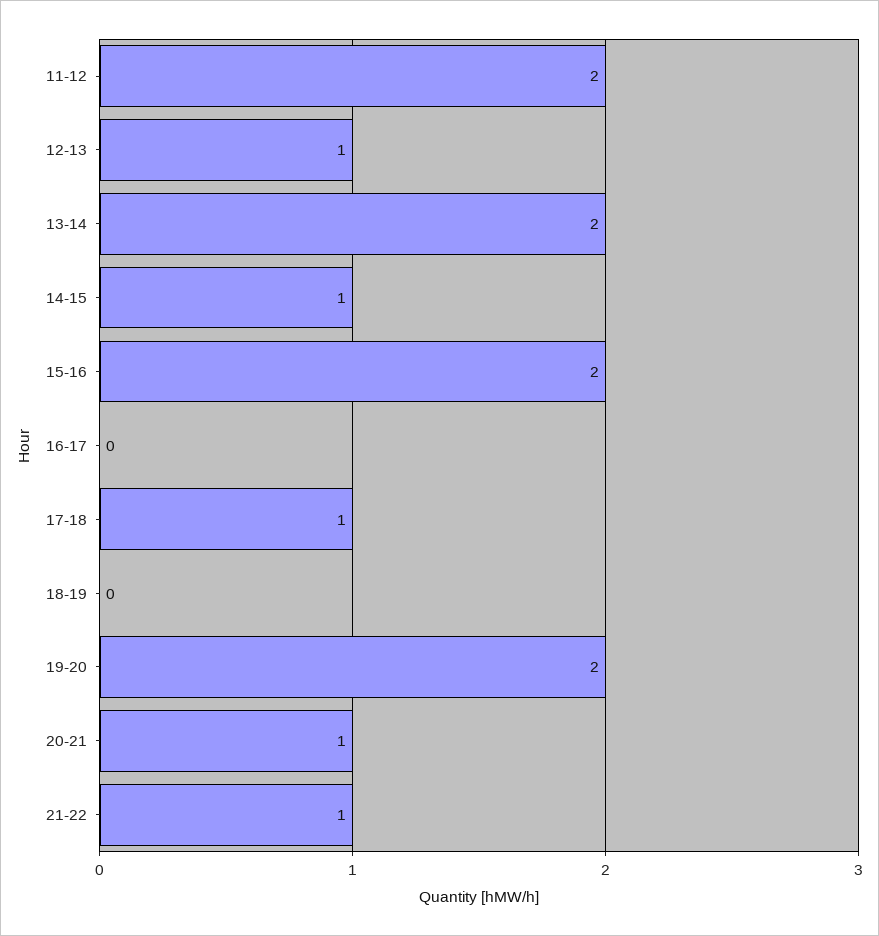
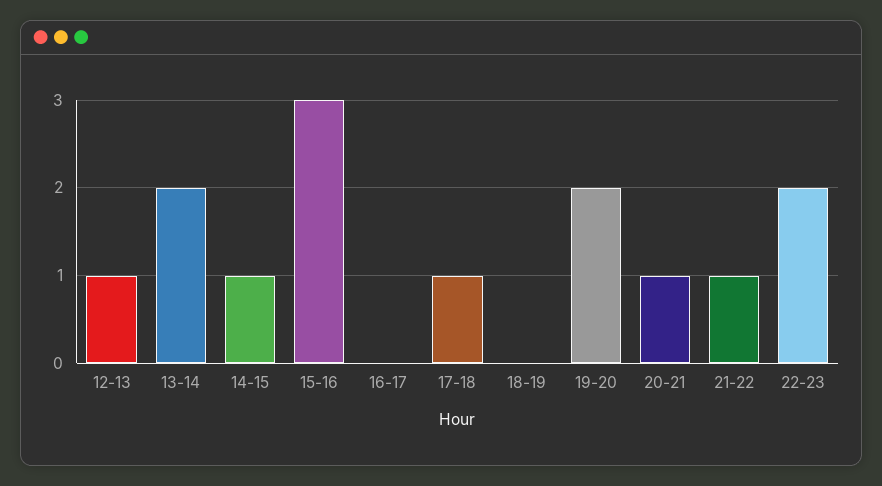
11-12: 2 -> none
15-16: 2 -> 3
22-23: none -> 2

